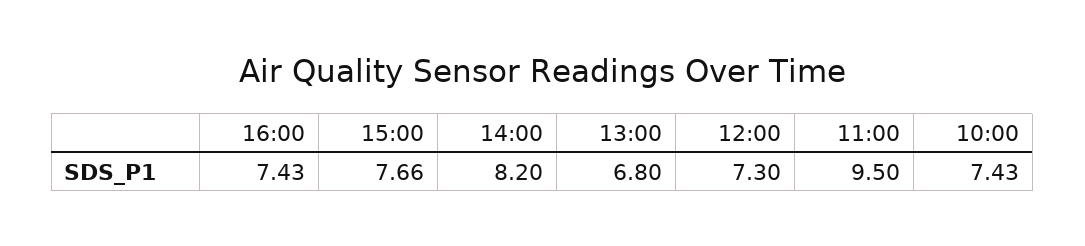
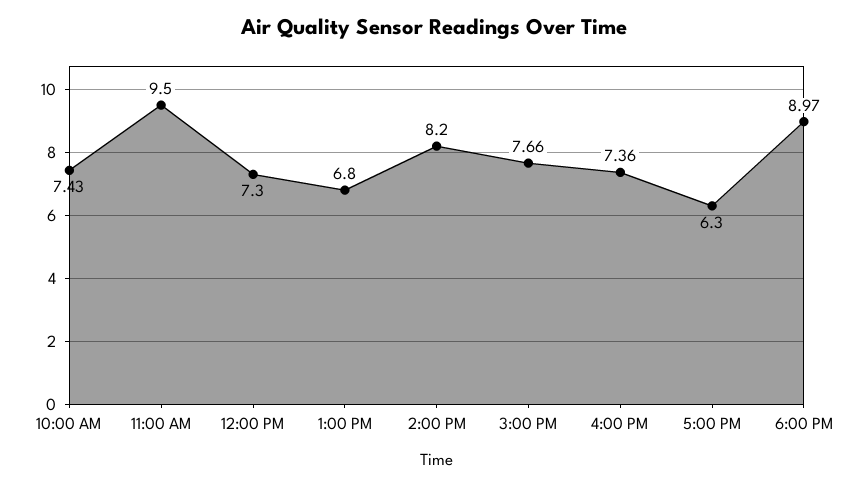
16:00: 7.43 -> 7.36
5:00 PM: none -> 6.3
6:00 PM: none -> 8.97

